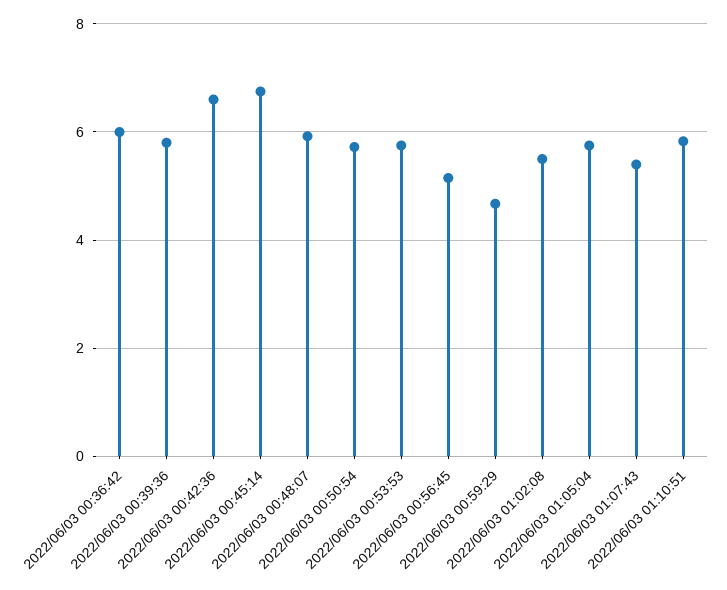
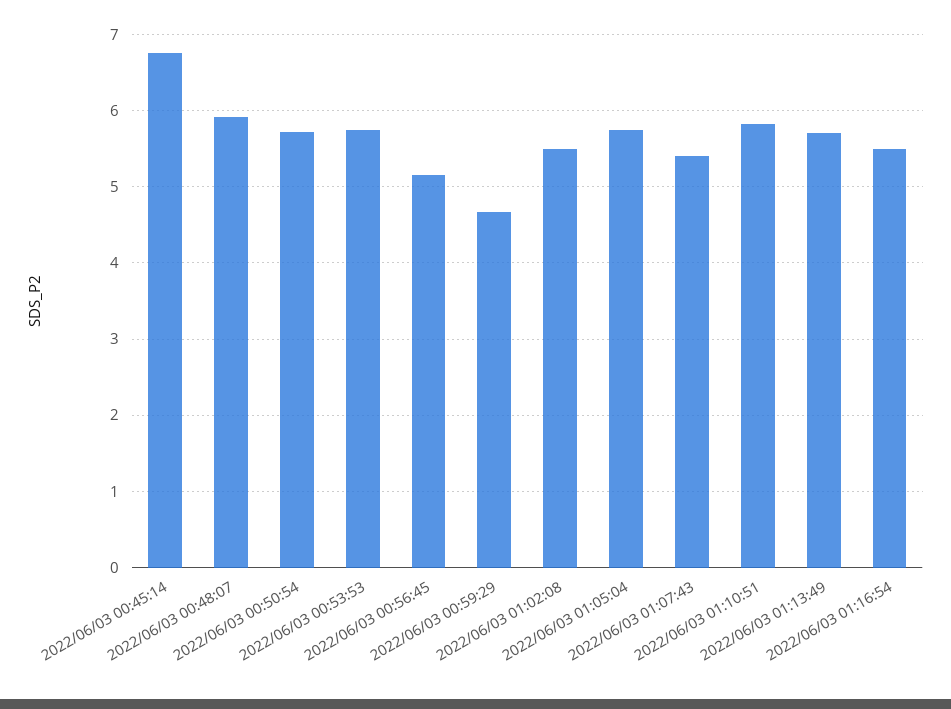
2022/06/03 00:36:42: 6 -> none
2022/06/03 00:39:36: 5.8 -> none
2022/06/03 00:42:36: 6.6 -> none
2022/06/03 01:13:49: none -> 5.7
2022/06/03 01:16:54: none -> 5.5

